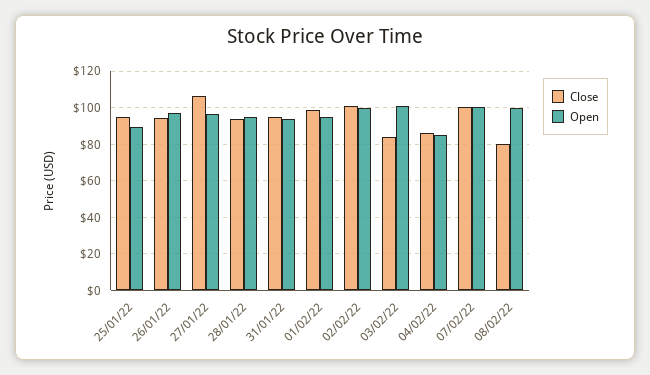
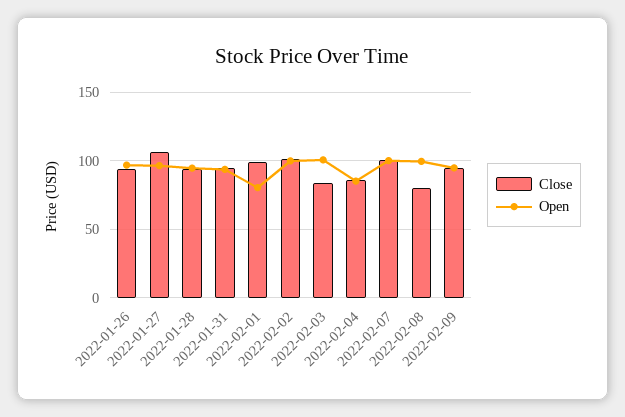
Close, 25/01/22: 95 -> none
Open, 25/01/22: 90 -> none
Open, 01/02/22: 95 -> 80
Close, 2022-02-09: none -> 95
Open, 2022-02-09: none -> 95

